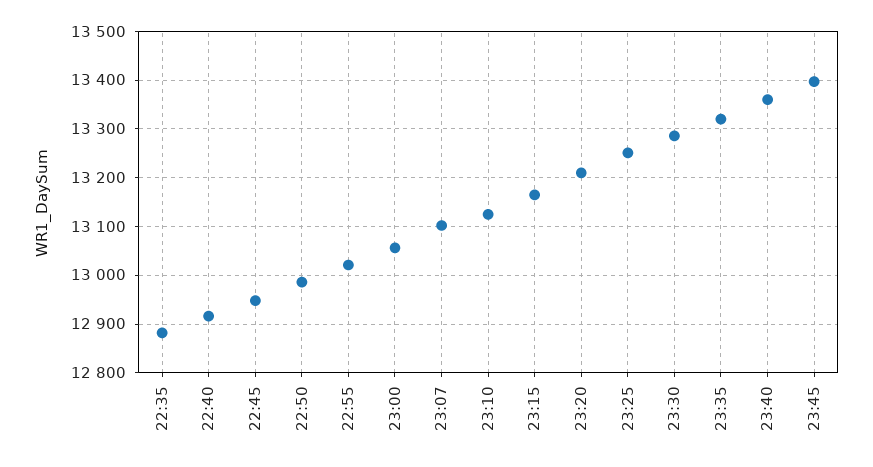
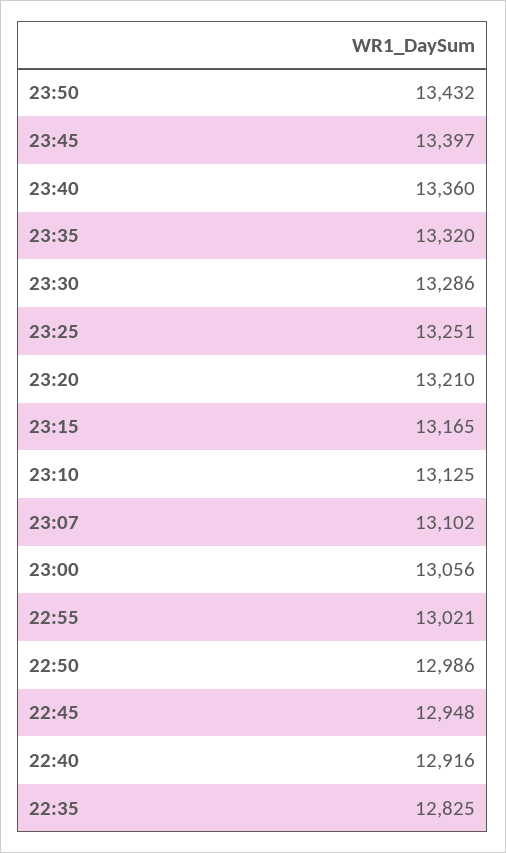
22:35: 12880 -> 12825
23:50: none -> 13432

